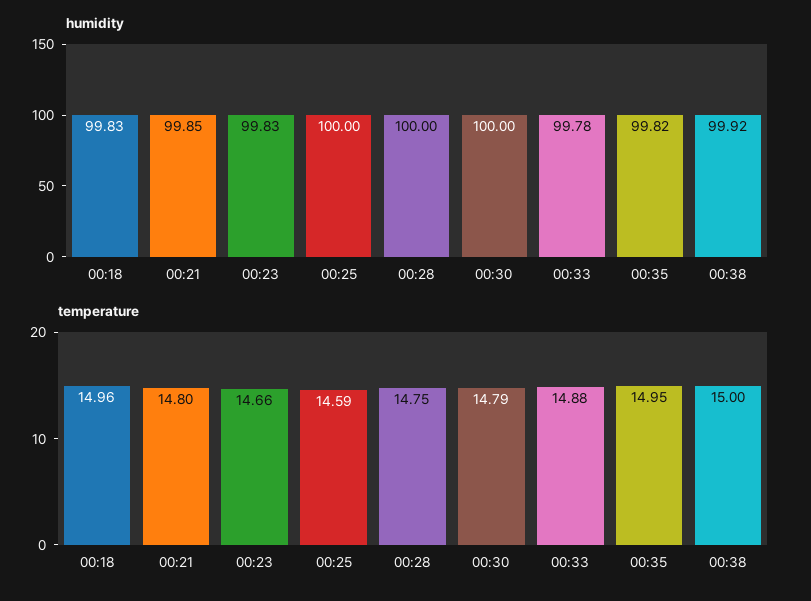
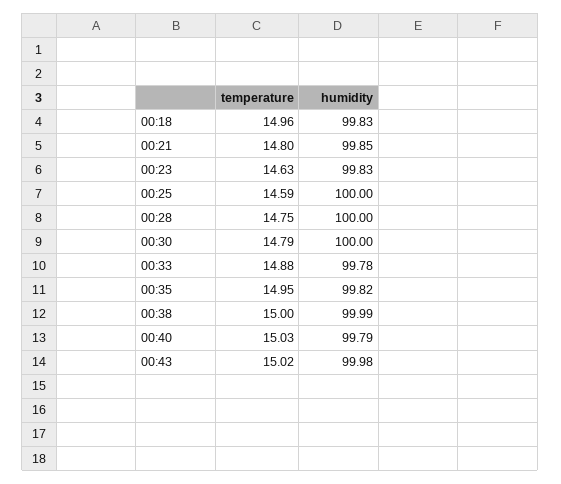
humidity, 00:38: 99.92 -> 99.99
temperature, 00:23: 14.66 -> 14.63
temperature, 00:40: none -> 15.03
humidity, 00:40: none -> 99.79
temperature, 00:43: none -> 15.02
humidity, 00:43: none -> 99.98

